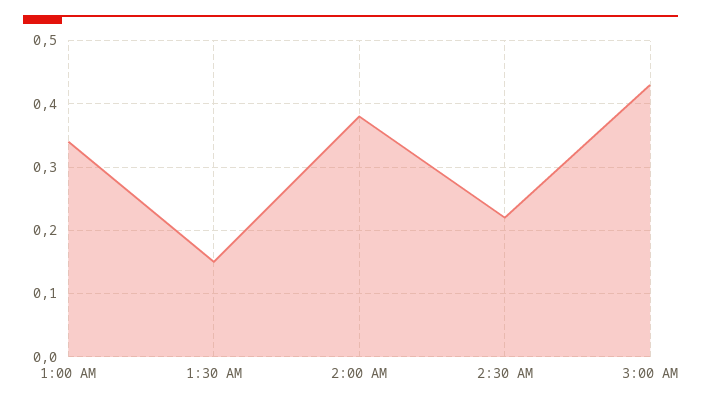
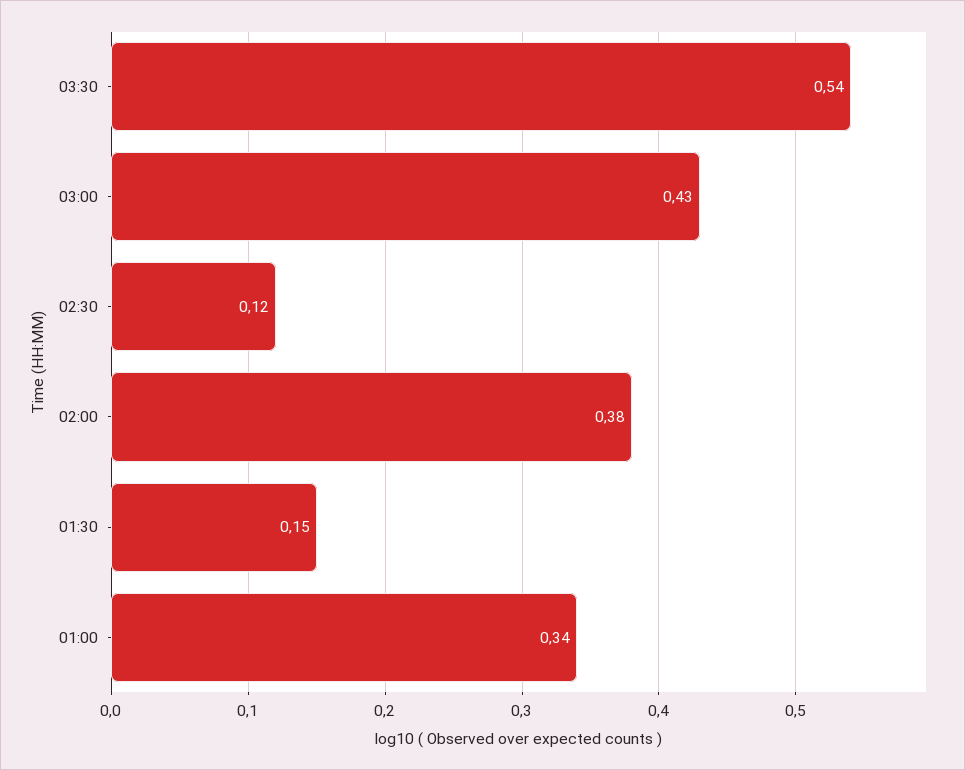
2:30 AM: 0.22 -> 0.12
03:30: none -> 0.54

